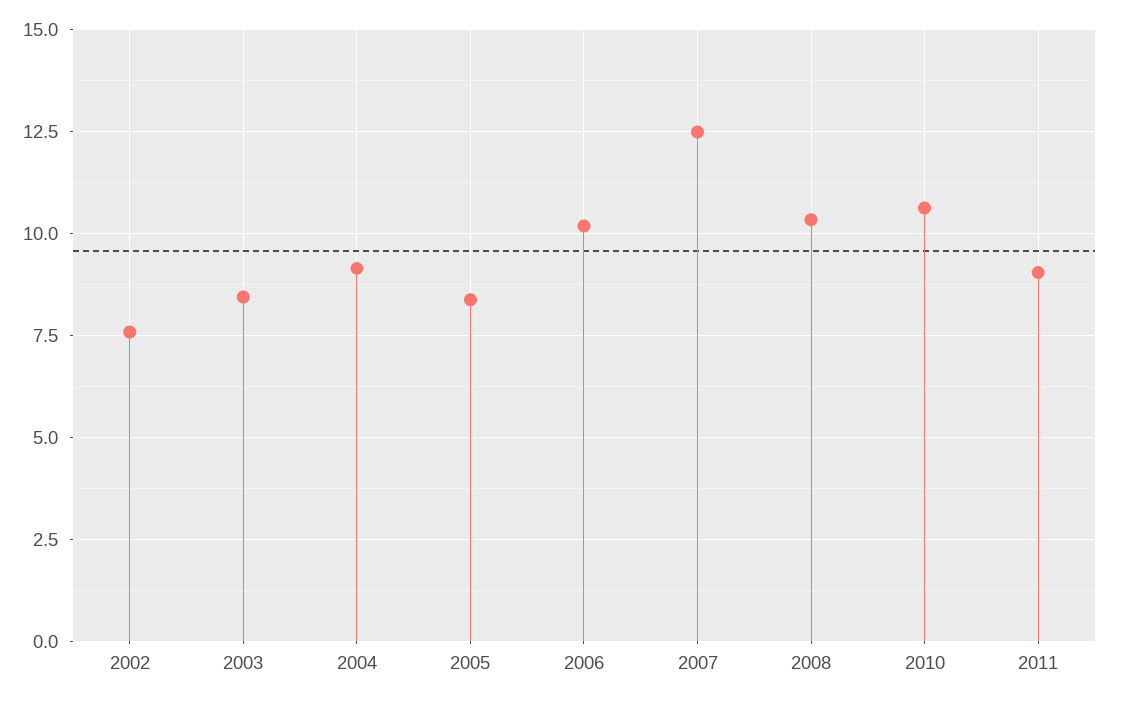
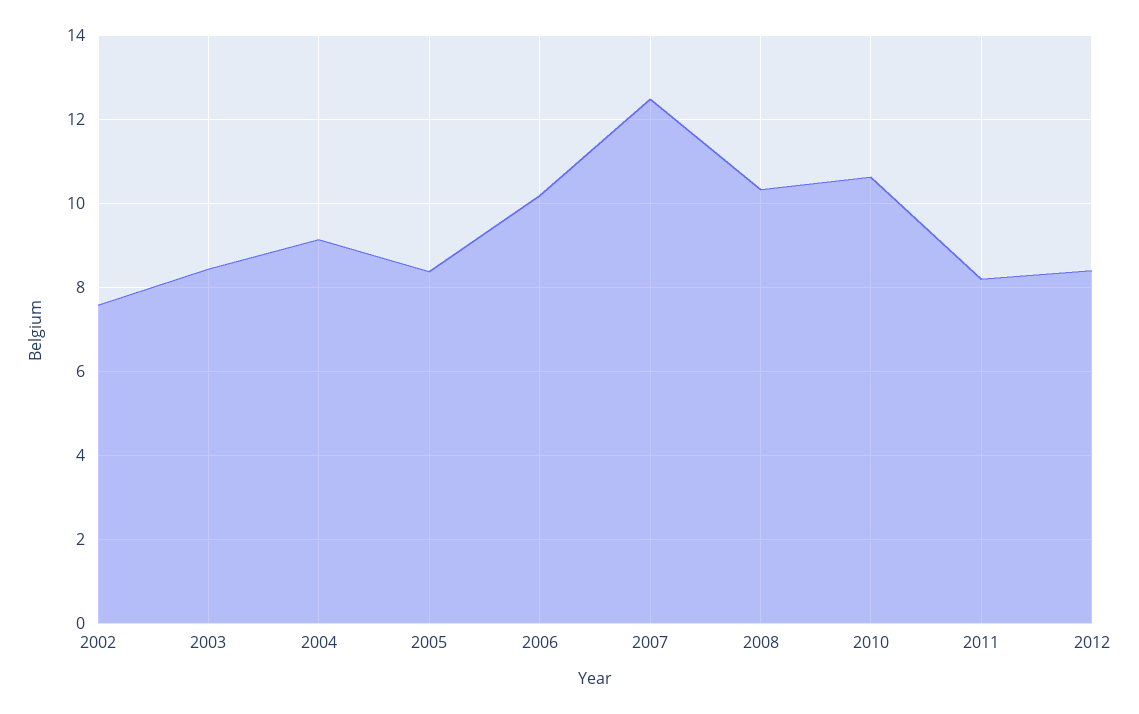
2011: 9 -> 8.2
2012: none -> 8.4

